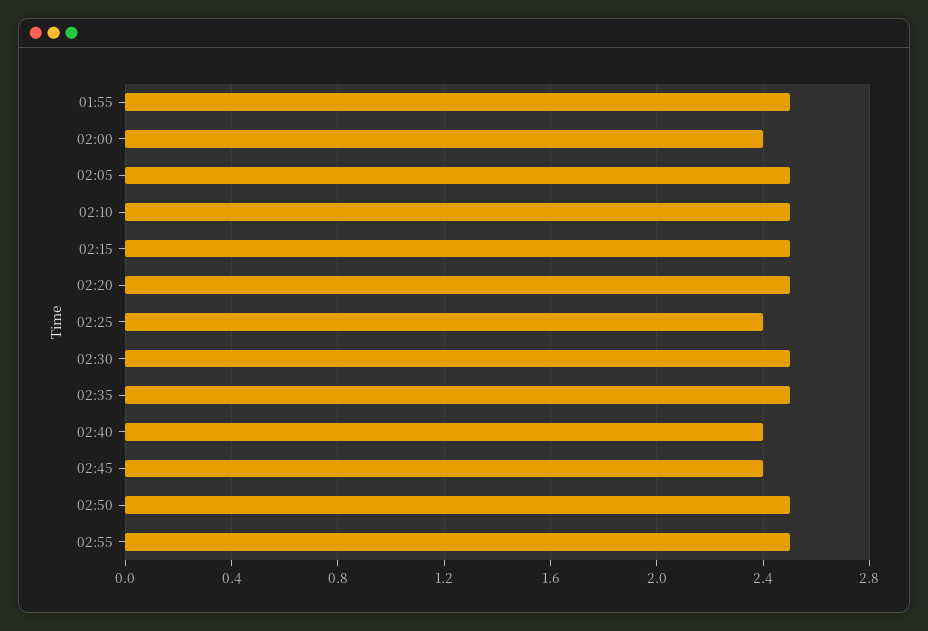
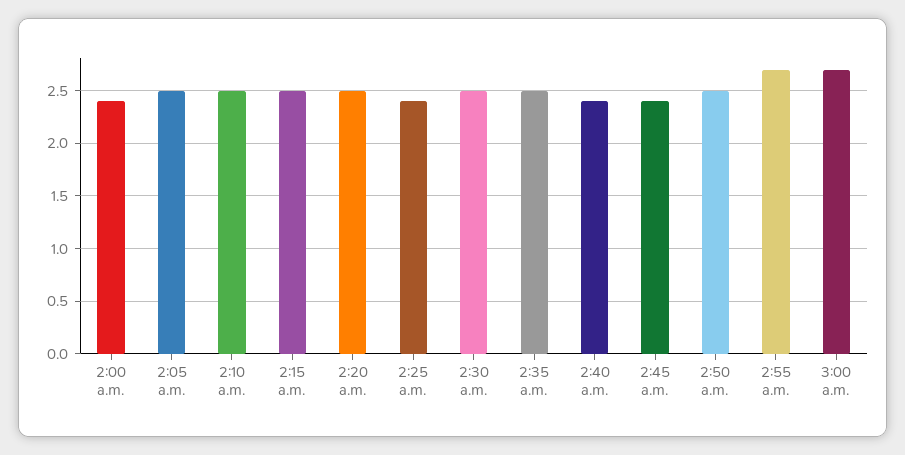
01:55: 2.5 -> none
02:55: 2.5 -> 2.7
3:00 a.m.: none -> 2.7

